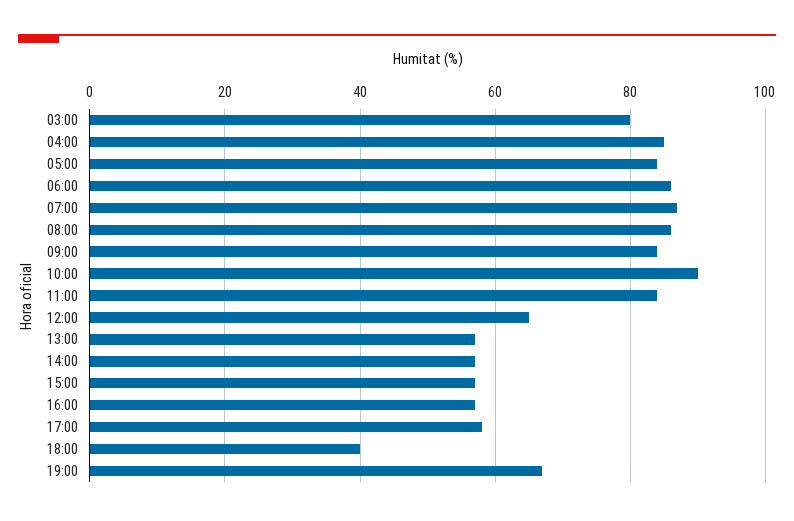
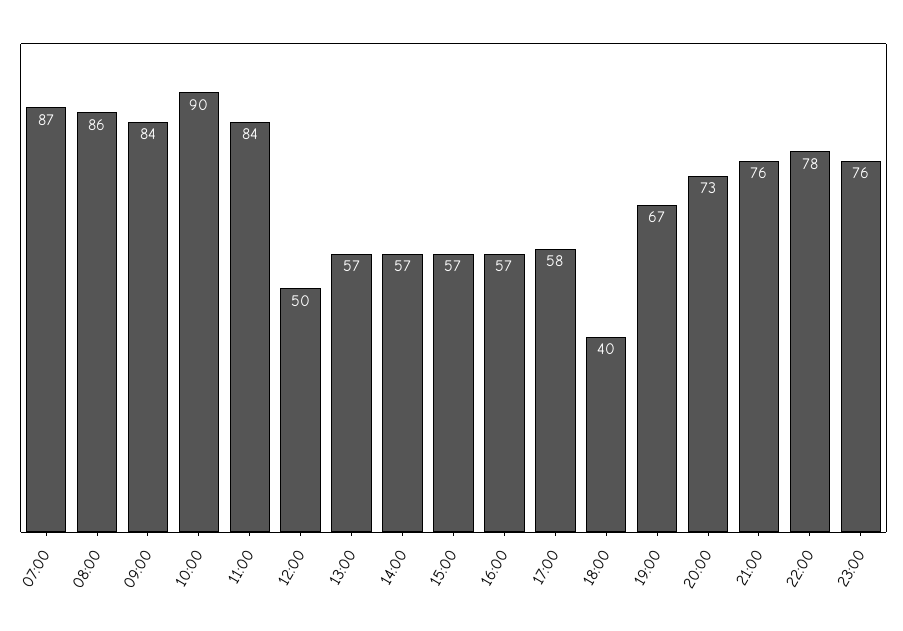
03:00: 80 -> none
04:00: 85 -> none
05:00: 85 -> none
06:00: 85 -> none
12:00: 65 -> 50
20:00: none -> 73
21:00: none -> 76
22:00: none -> 78
23:00: none -> 76

